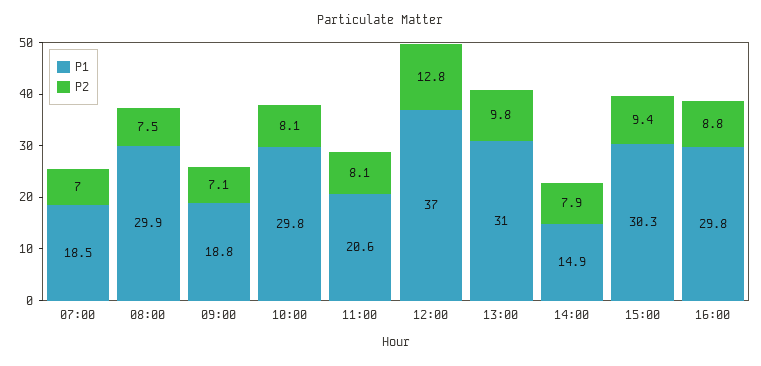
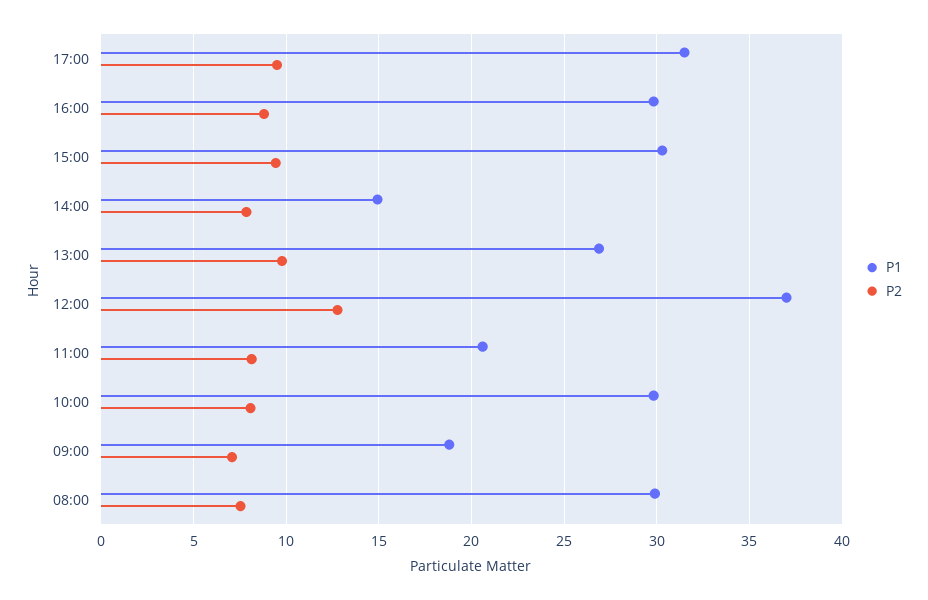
P1, 07:00: 18.5 -> none
P2, 07:00: 7 -> none
P1, 13:00: 31 -> 27
P1, 17:00: none -> 31.5
P2, 17:00: none -> 9.5

